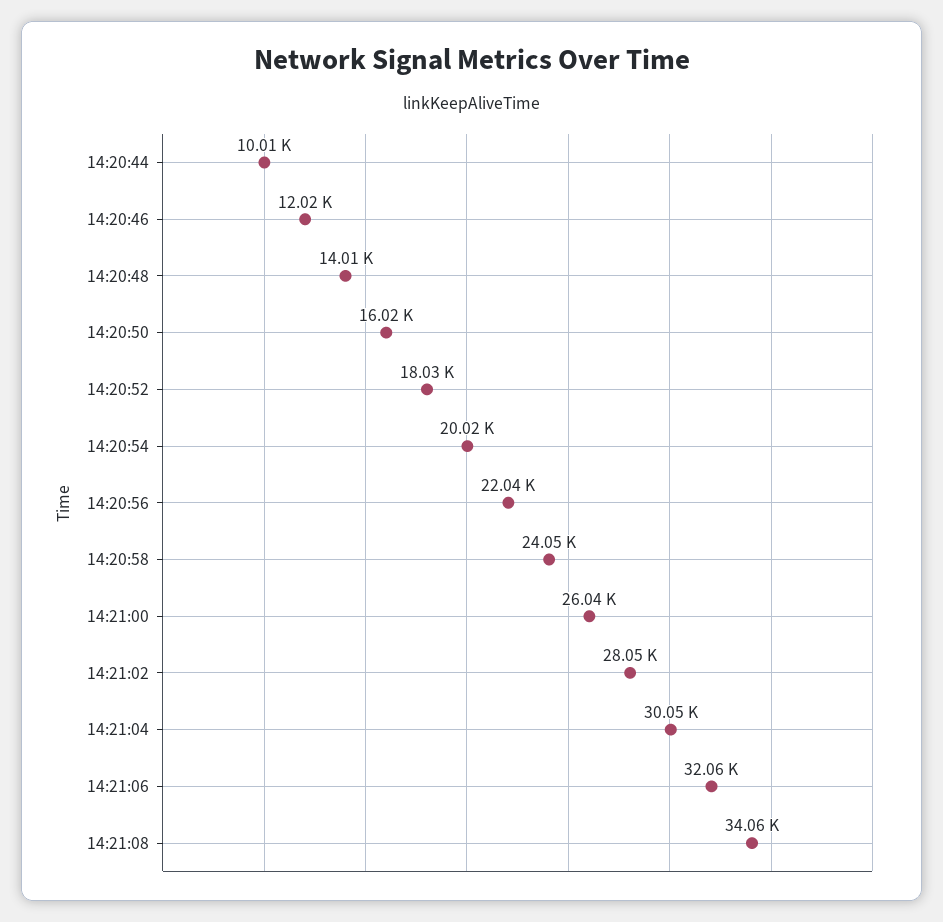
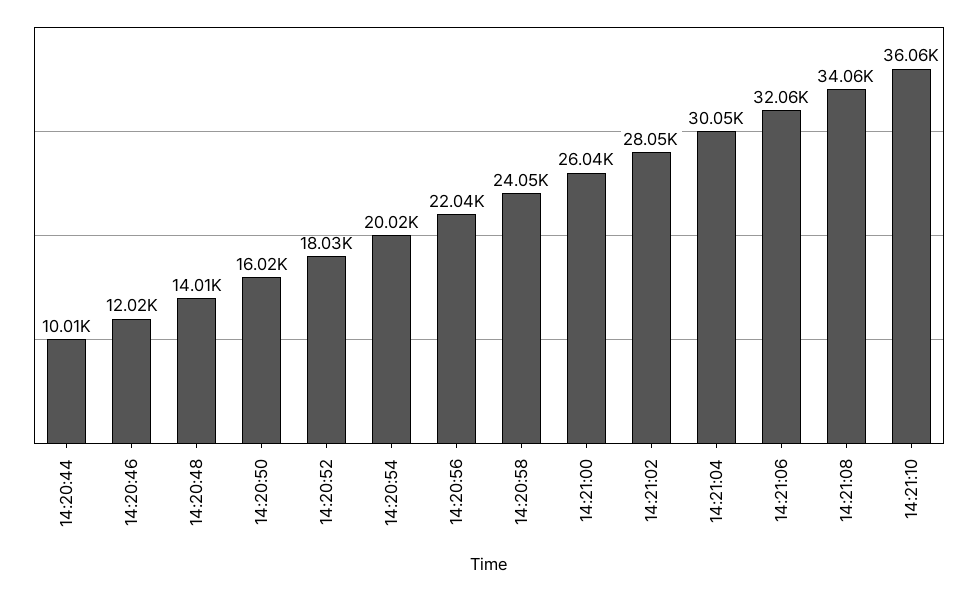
14:21:10: none -> 36060

